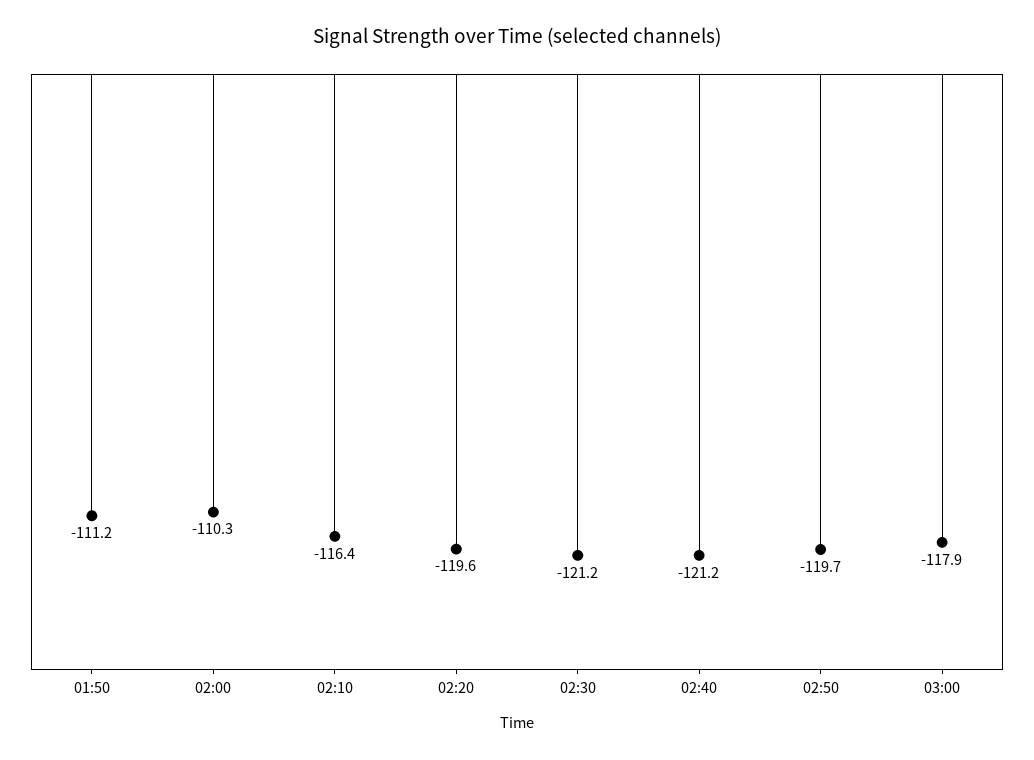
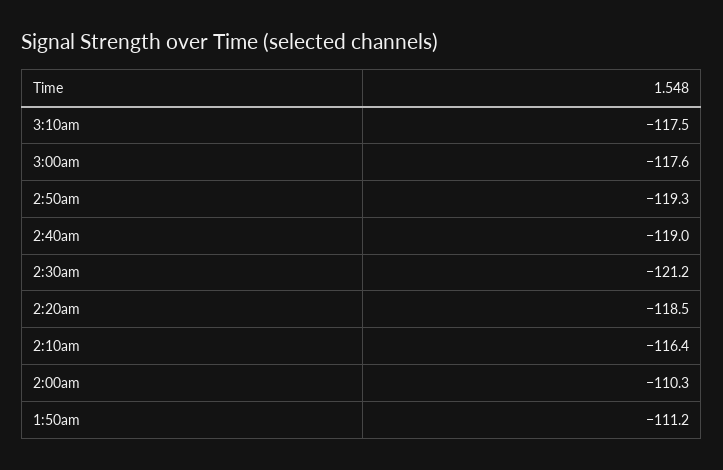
02:20: -119.6 -> -118.5
02:40: -121.2 -> -119
02:50: -119.7 -> -119.3
03:00: -117.9 -> -117.6
3:10am: none -> -117.5

